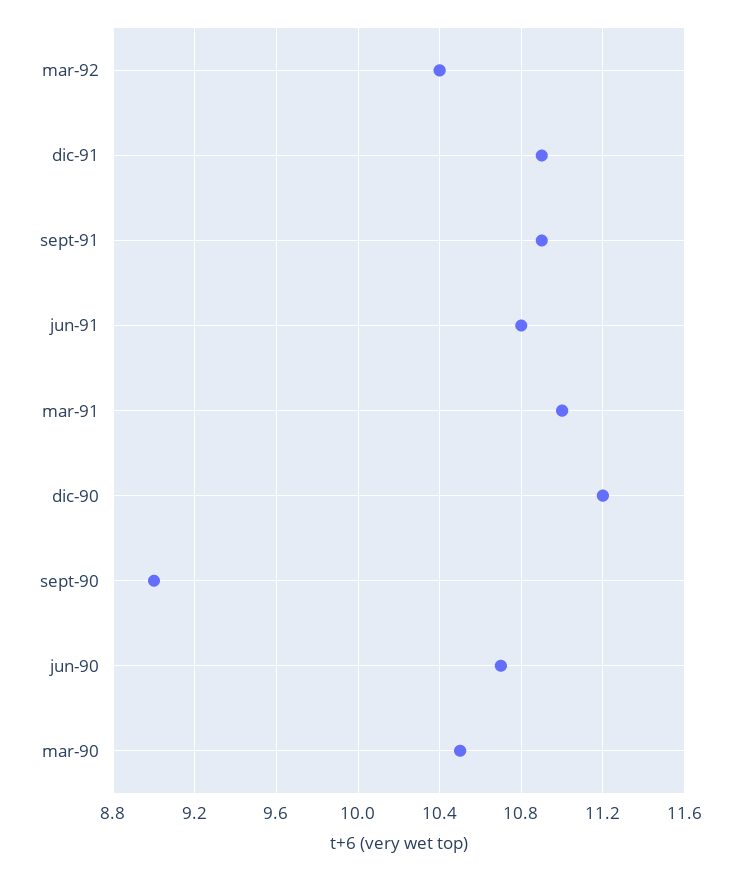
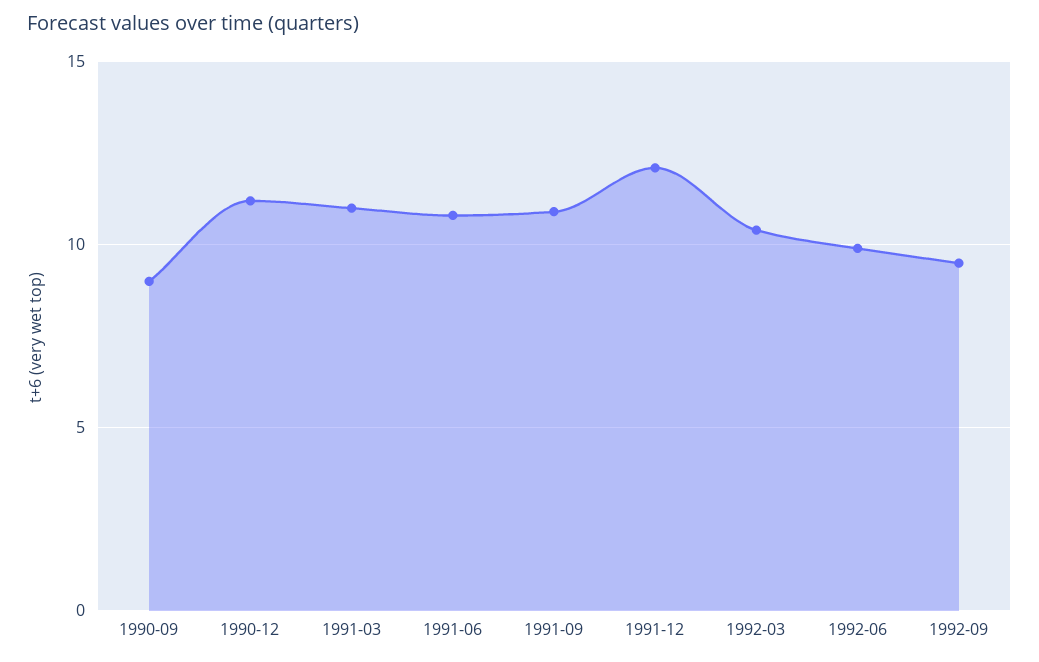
dic-91: 10.9 -> 12
jun-90: 10.7 -> none
mar-90: 10.5 -> none
1992-06: none -> 10
1992-09: none -> 9.5

